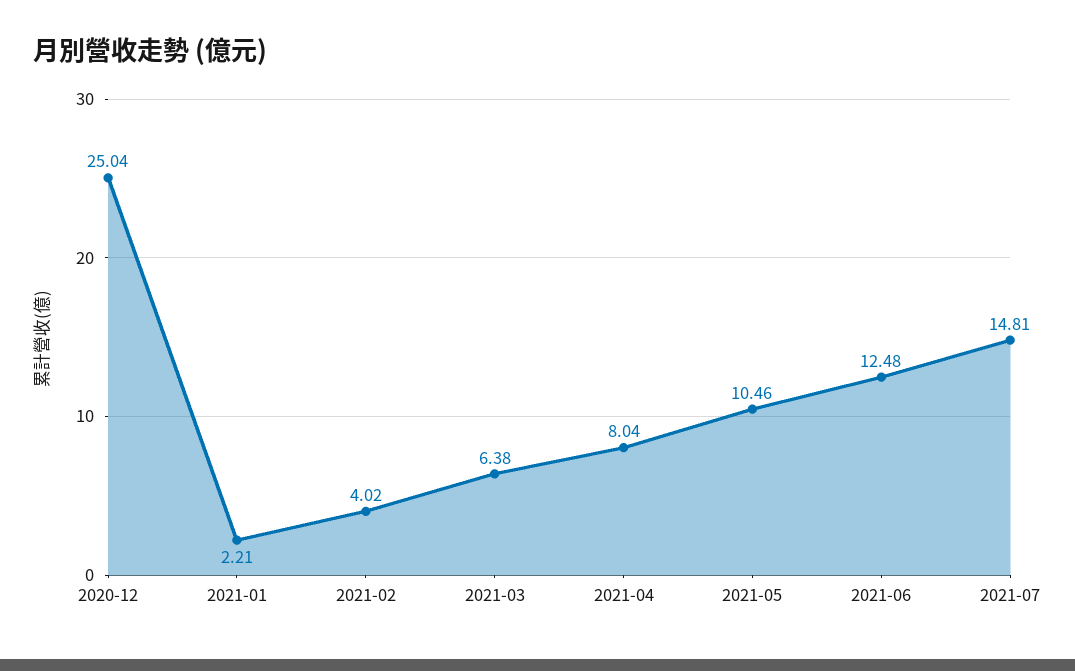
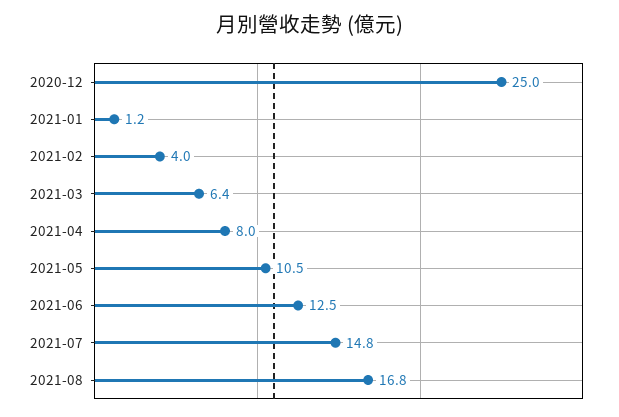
2021-01: 2.21 -> 1.2
2021-08: none -> 16.8

